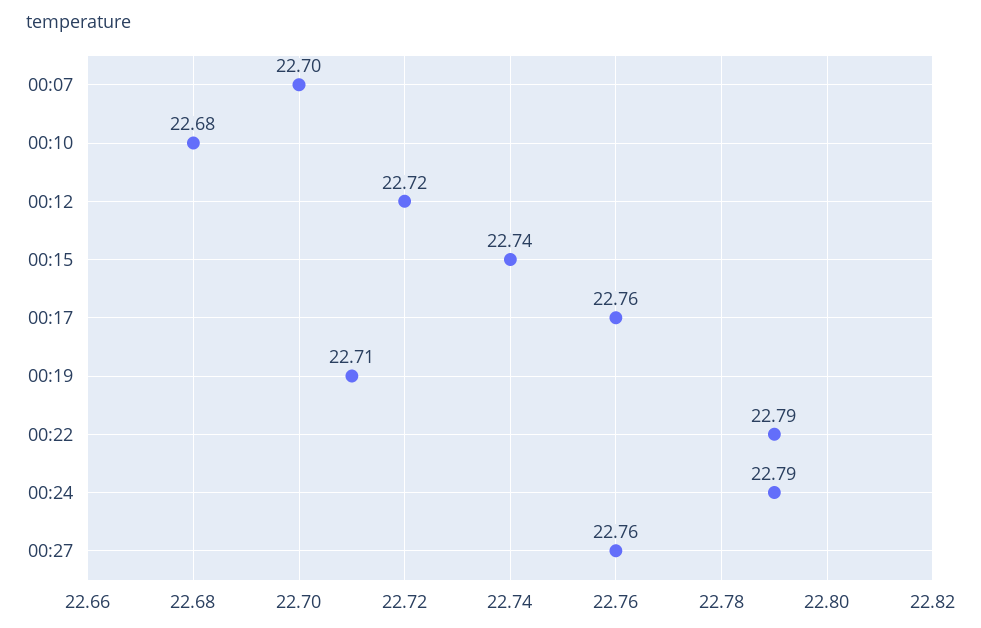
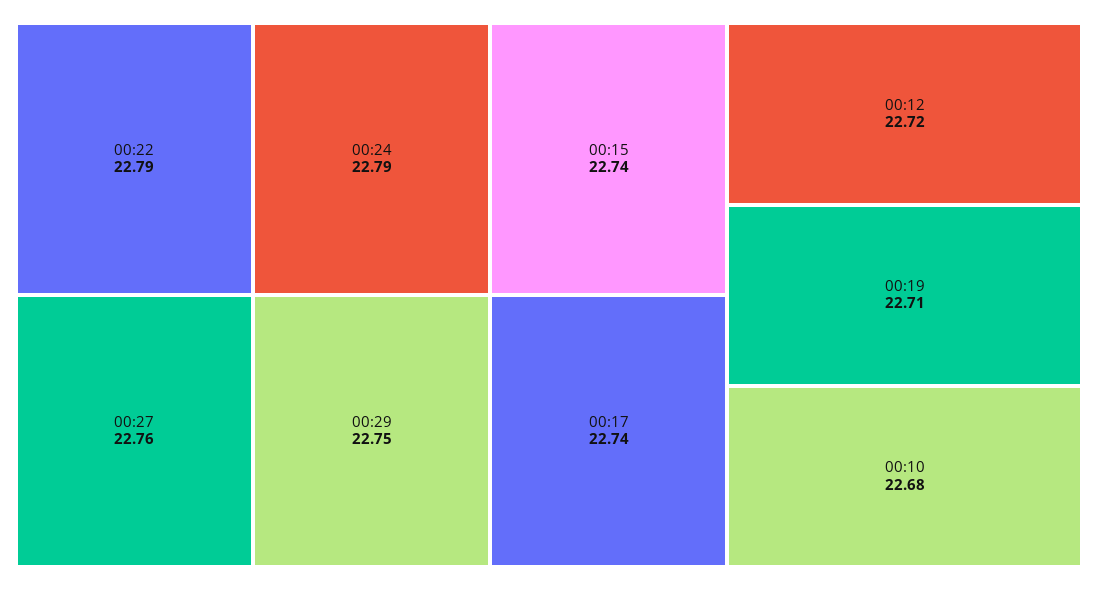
00:07: 22.7 -> none
00:17: 22.76 -> 22.74
00:29: none -> 22.75

